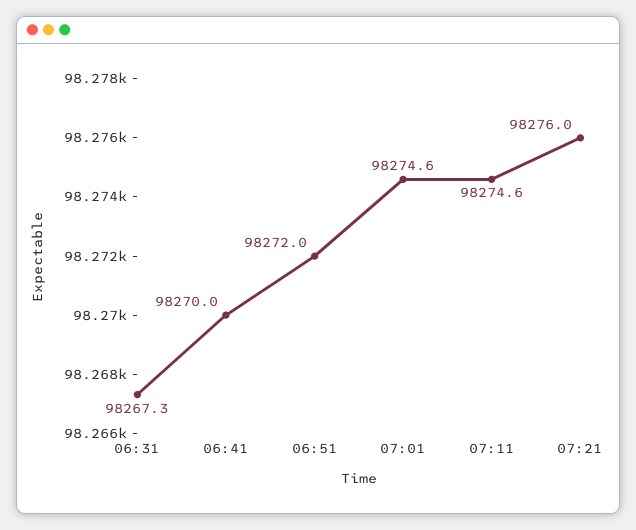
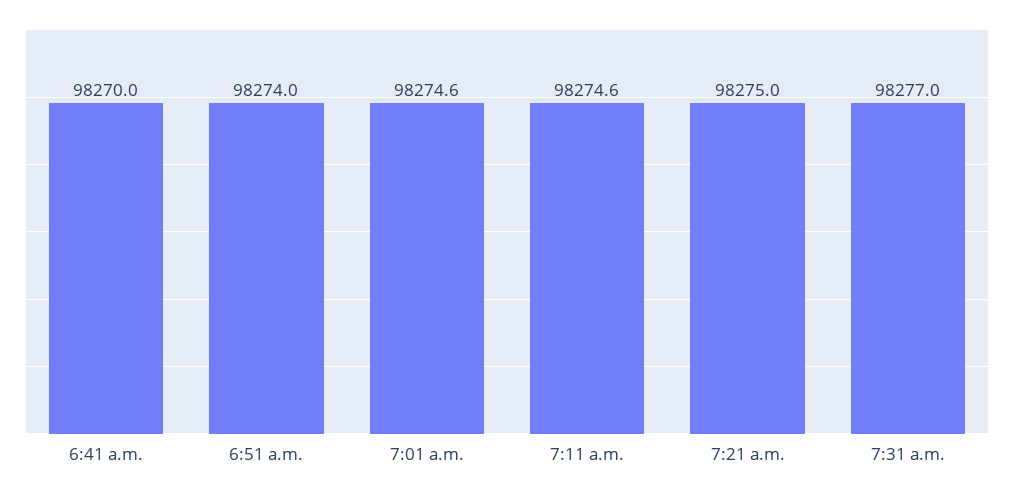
06:31: 98267.3 -> none
06:51: 98272 -> 98274
07:21: 98276 -> 98275
7:31 a.m.: none -> 98277

